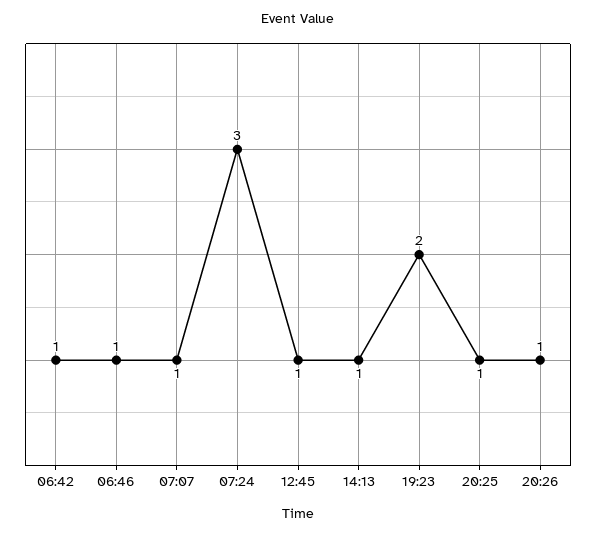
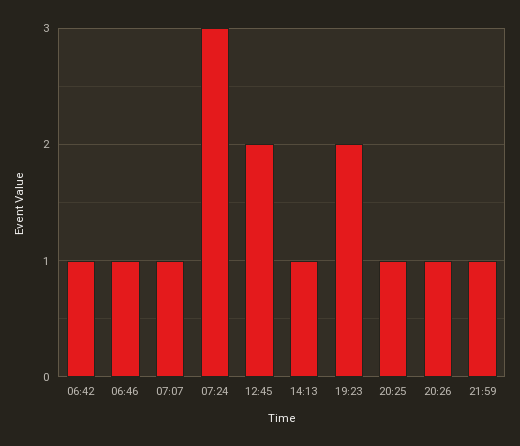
12:45: 1 -> 2
21:59: none -> 1

